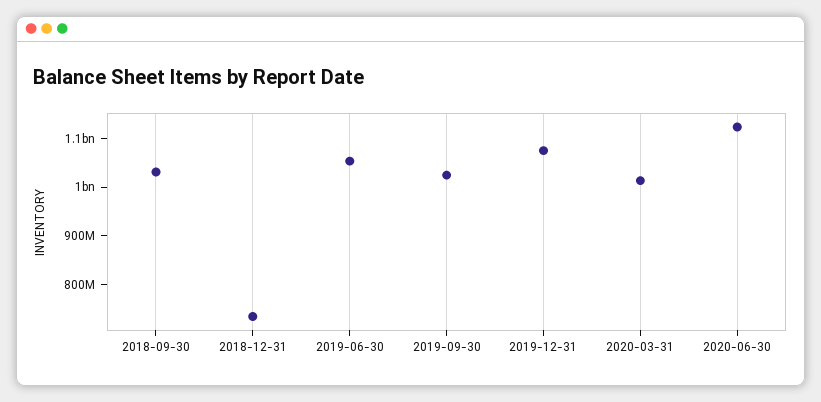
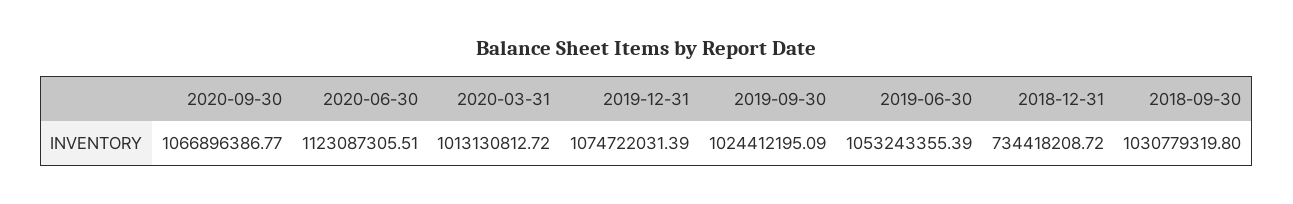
2020-09-30: none -> 1066896386.77

